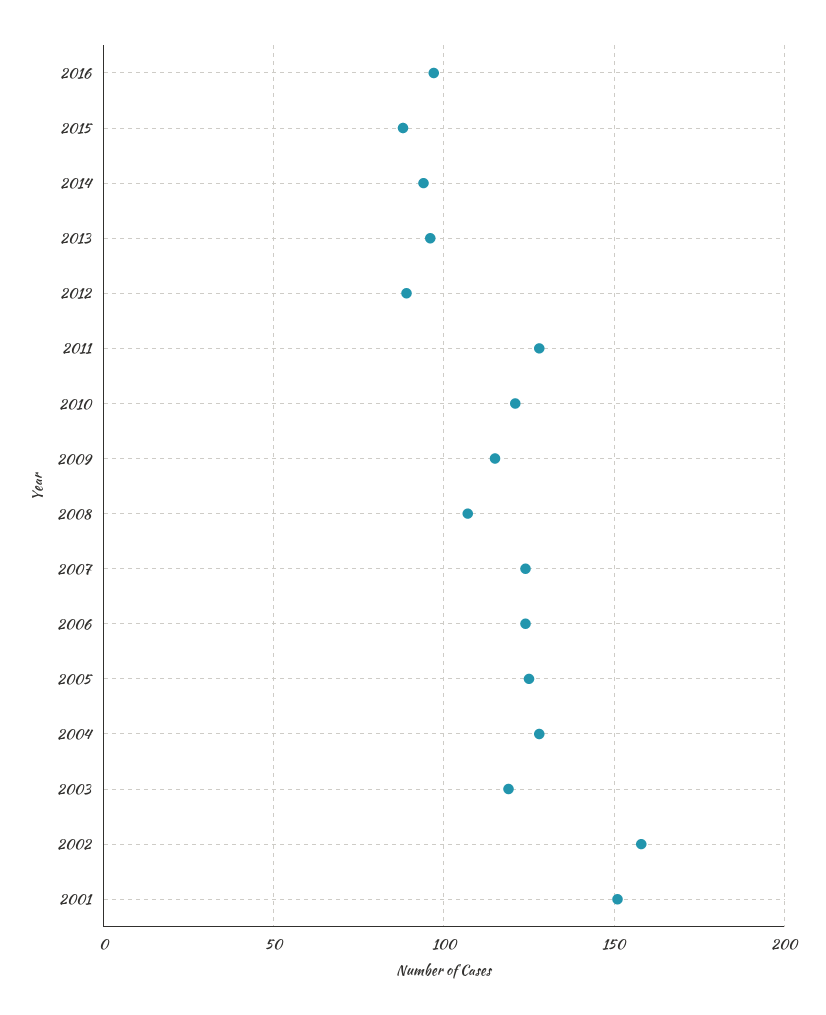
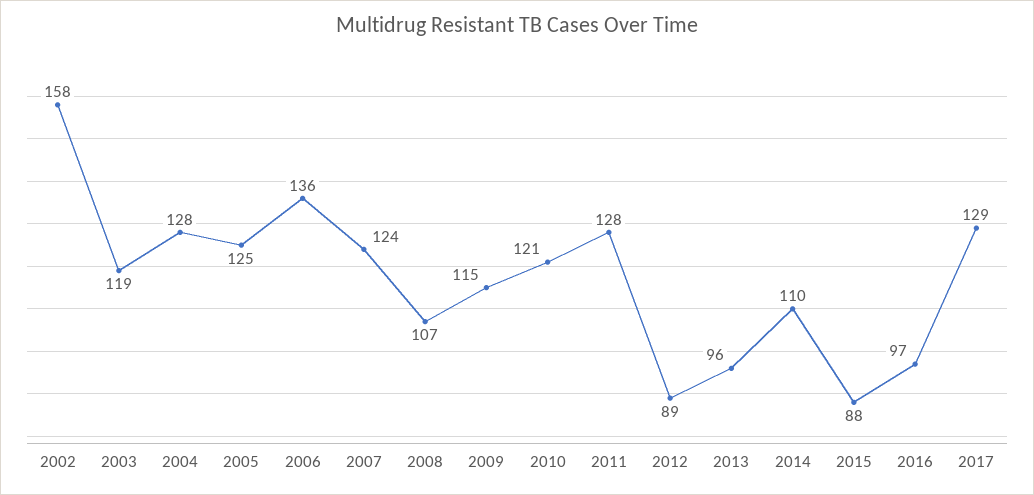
2014: 95 -> 110
2006: 125 -> 136
2001: 150 -> none
2017: none -> 129

